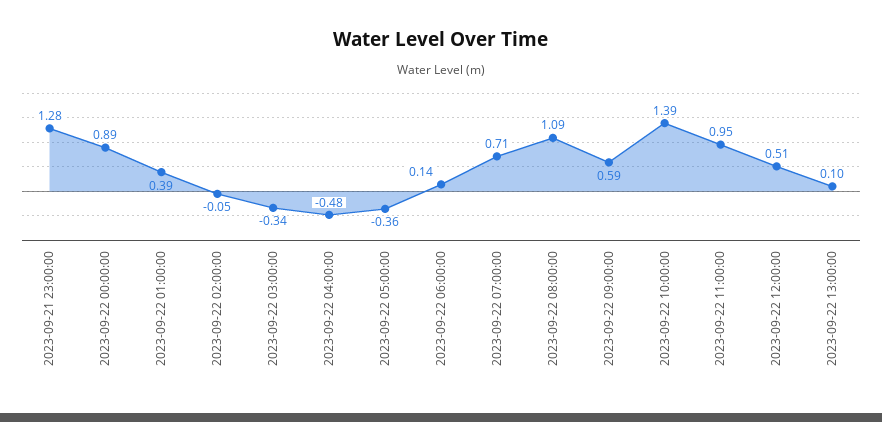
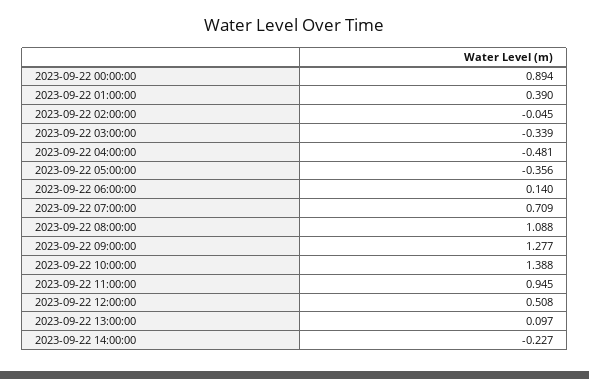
2023-09-21 23:00:00: 1.28 -> none
2023-09-22 09:00:00: 0.59 -> 1.277
2023-09-22 14:00:00: none -> -0.227

